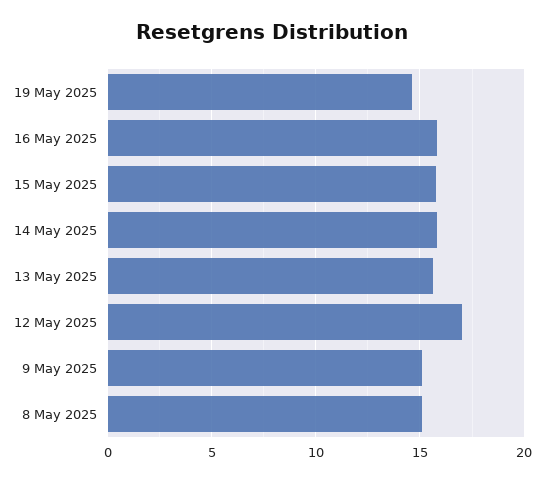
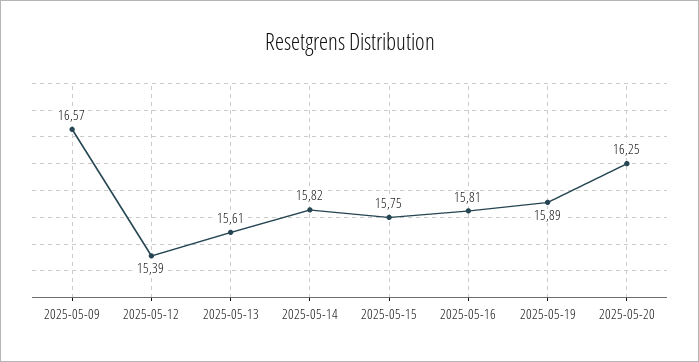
19 May 2025: 14.5 -> 15.89
12 May 2025: 17 -> 15.39
9 May 2025: 15 -> 16.57
8 May 2025: 15 -> none
2025-05-20: none -> 16.25

